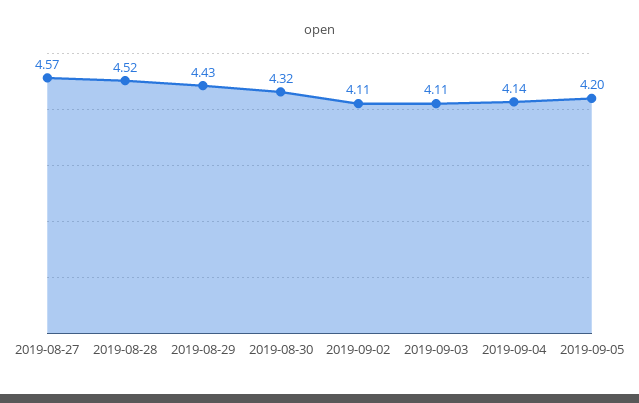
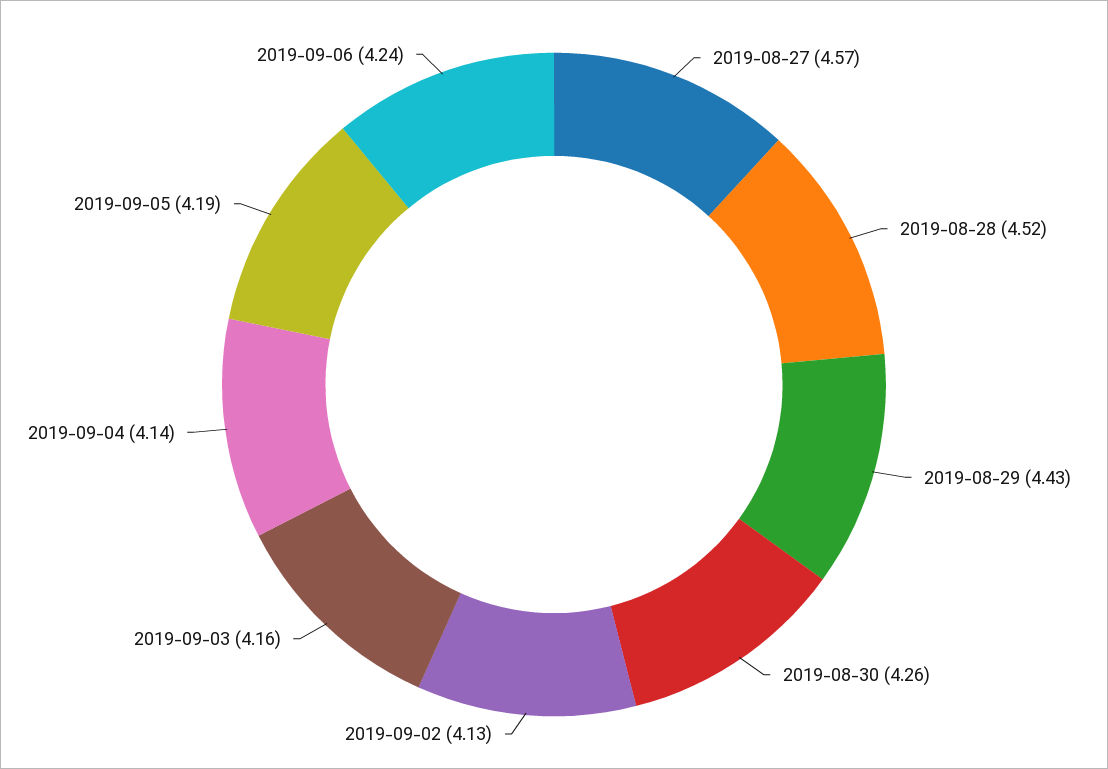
2019-08-30: 4.32 -> 4.26
2019-09-02: 4.11 -> 4.13
2019-09-03: 4.11 -> 4.16
2019-09-05: 4.2 -> 4.19
2019-09-06: none -> 4.24

